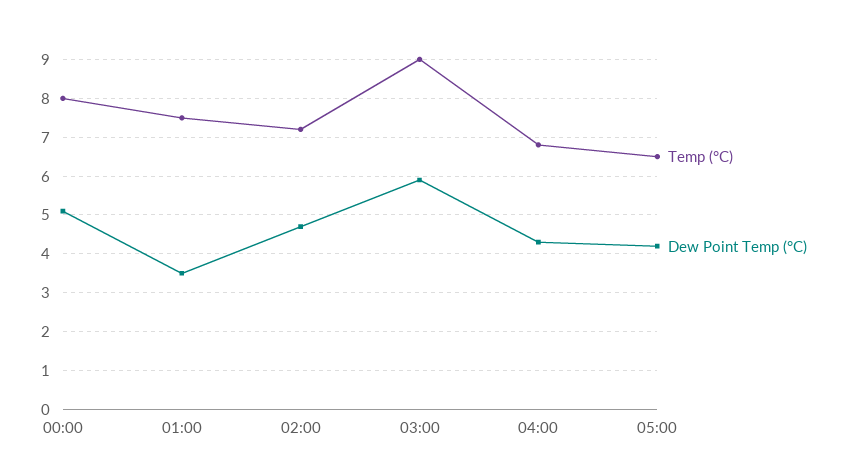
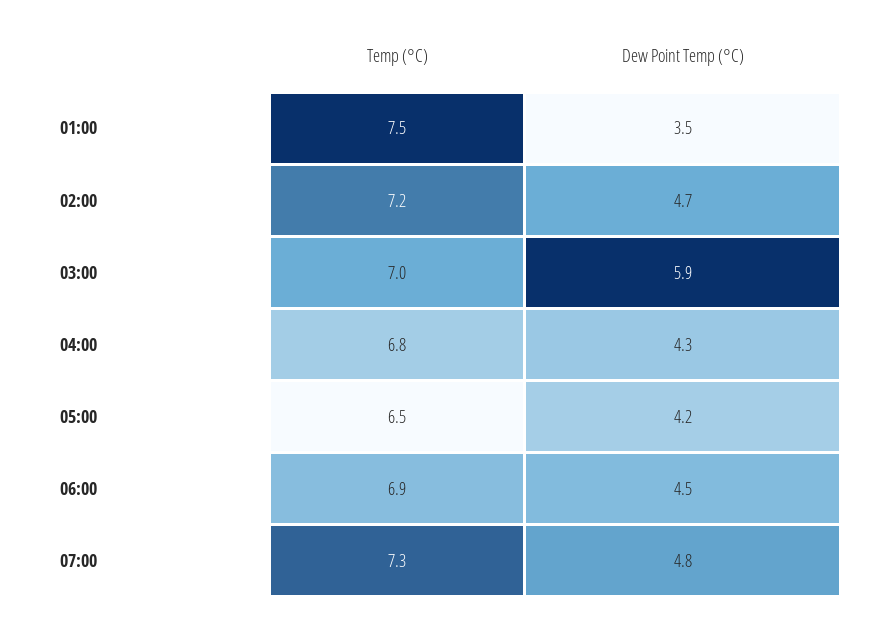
Temp (°C), 00:00: 8 -> none
Dew Point Temp (°C), 00:00: 5 -> none
Temp (°C), 03:00: 9 -> 7
Temp (°C), 06:00: none -> 6.9
Dew Point Temp (°C), 06:00: none -> 4.5
Temp (°C), 07:00: none -> 7.3
Dew Point Temp (°C), 07:00: none -> 4.8

